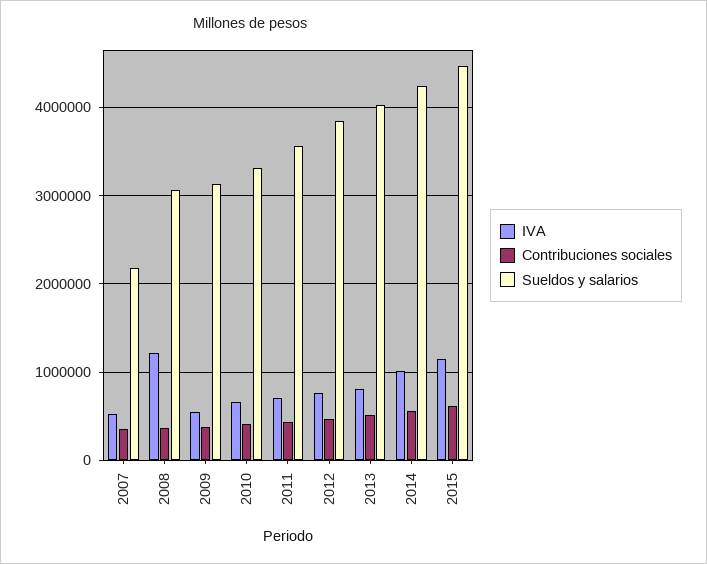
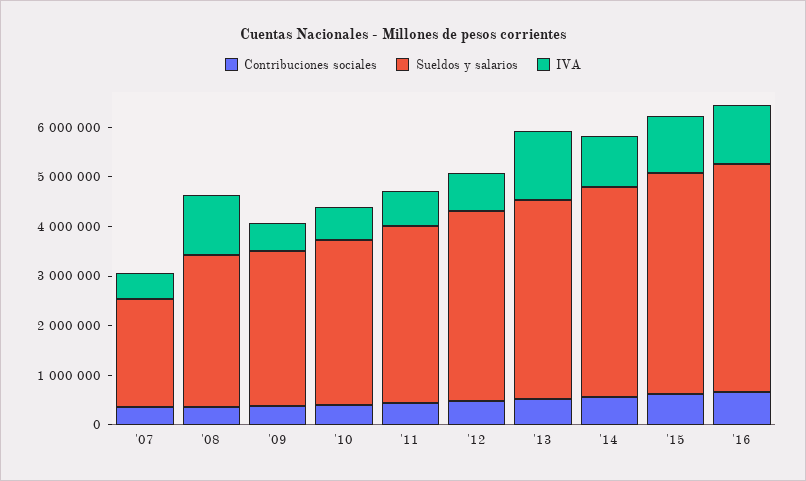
IVA, 2013: 800000 -> 1400000
Contribuciones sociales, '16: none -> 600000
Sueldos y salarios, '16: none -> 4600000
IVA, '16: none -> 1200000

